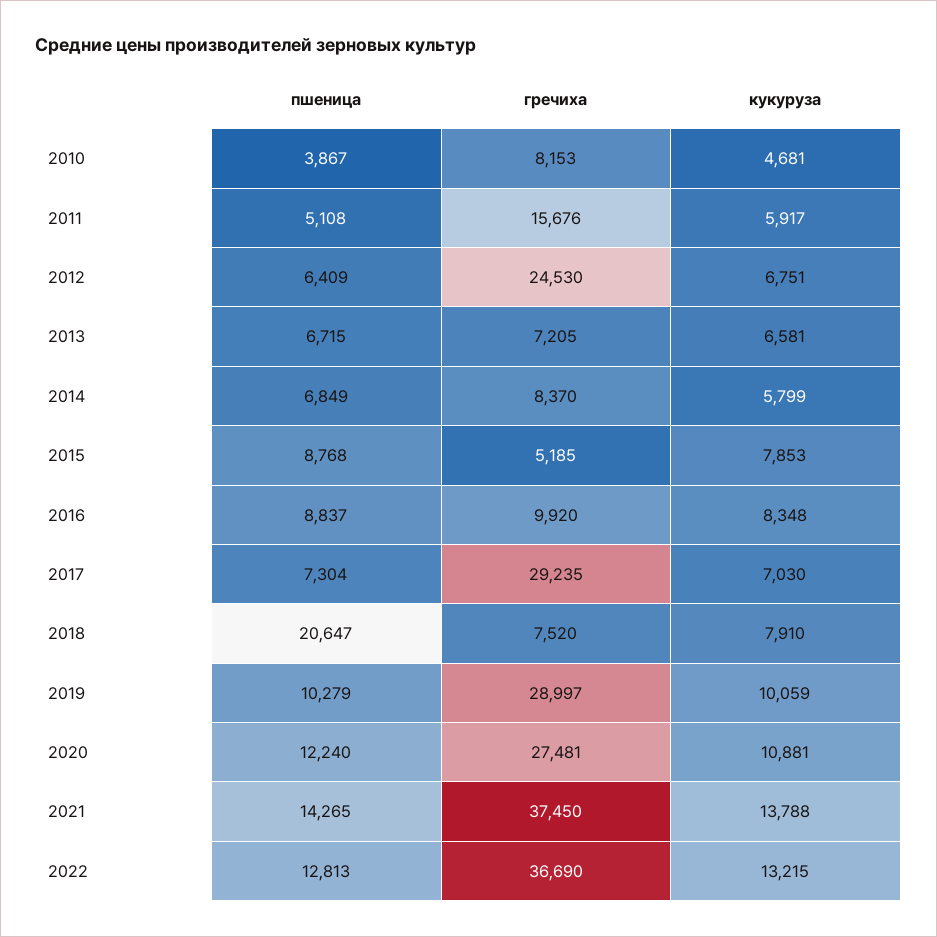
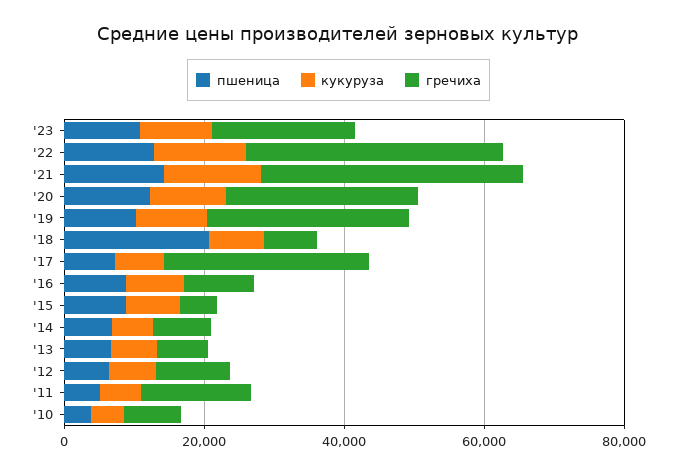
гречиха, 2012: 24530 -> 10000
пшеница, '23: none -> 10000
кукуруза, '23: none -> 10000
гречиха, '23: none -> 20000

